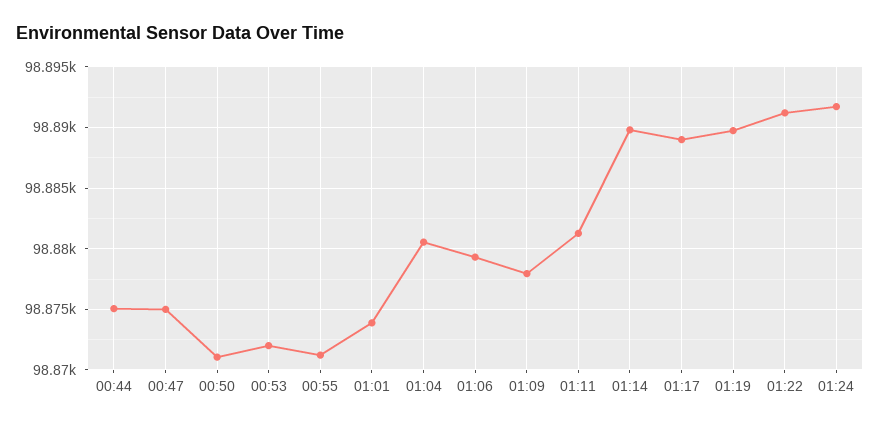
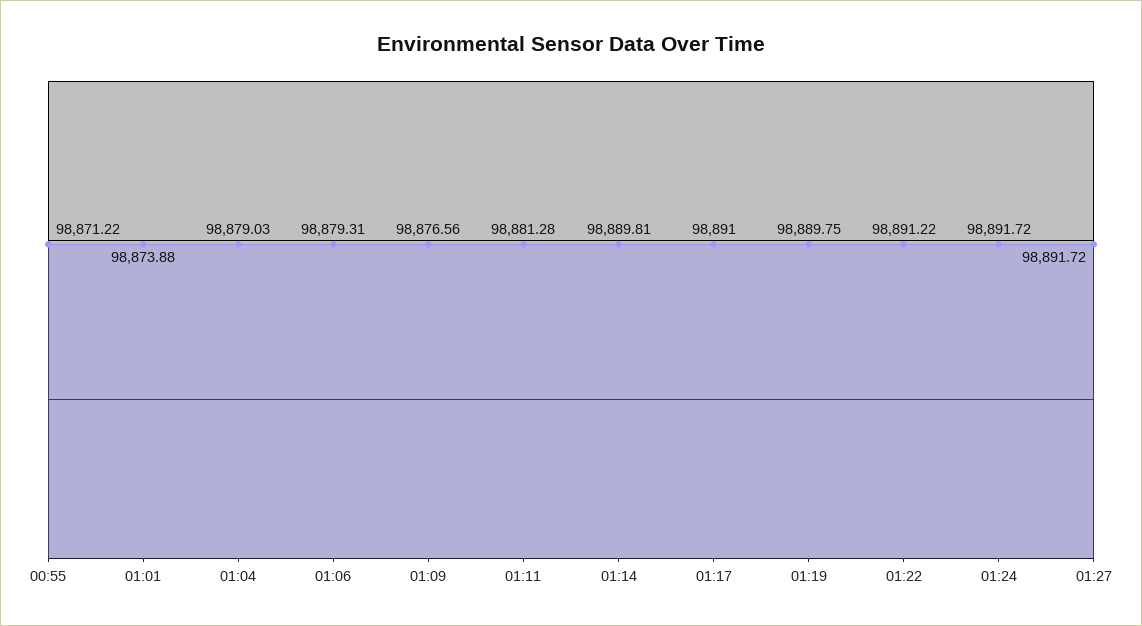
00:44: 98875 -> none
00:47: 98875 -> none
00:50: 98871 -> none
00:53: 98872 -> none
01:04: 98880.5 -> 98879.03
01:09: 98878 -> 98876.56
01:17: 98889 -> 98891
01:27: none -> 98891.72

